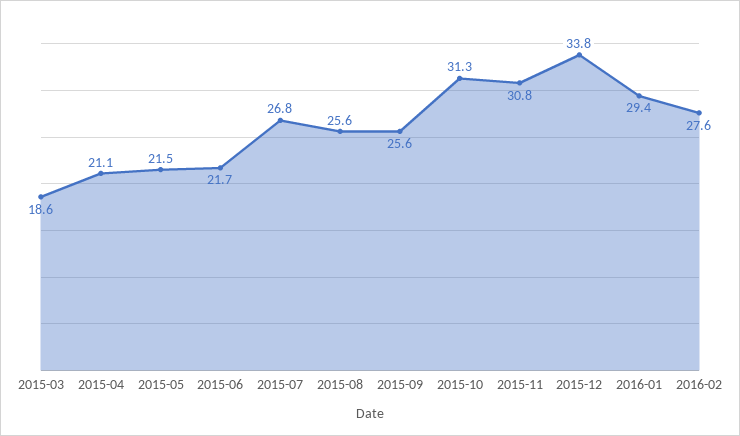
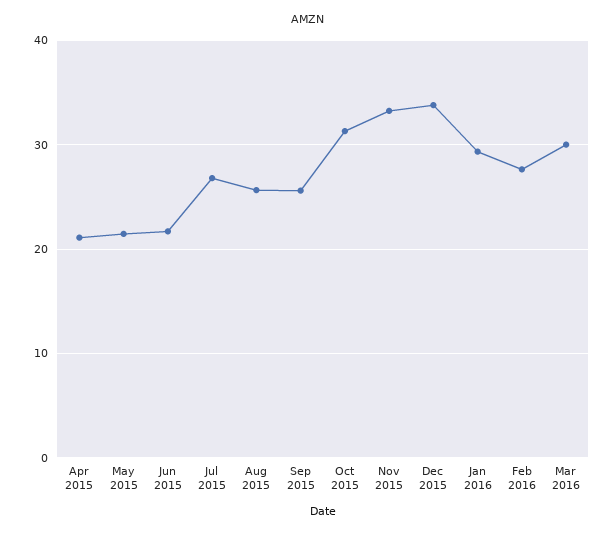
2015-03: 18.6 -> none
2015-11: 30.8 -> 33
Mar 2016: none -> 30

